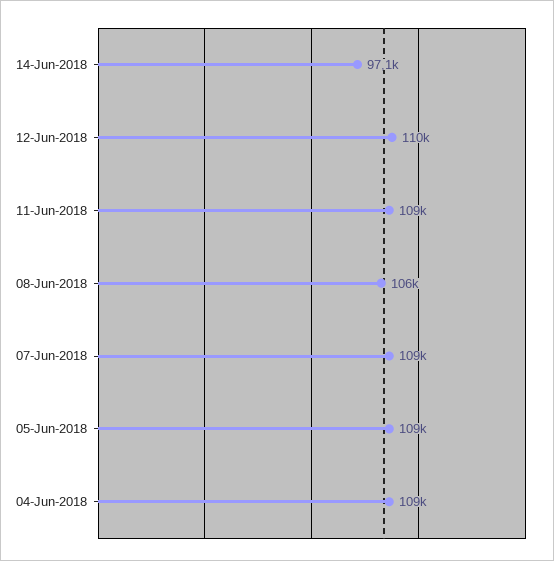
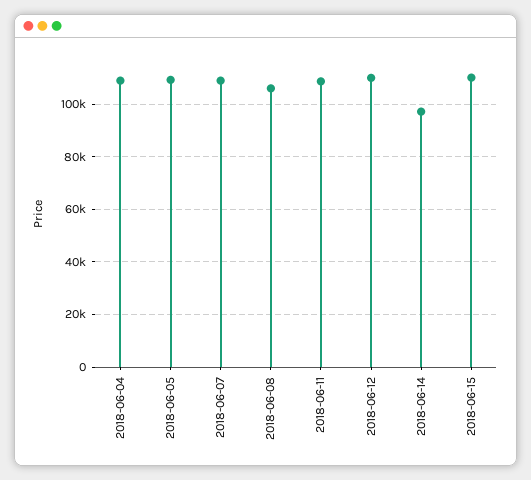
2018-06-15: none -> 110000

